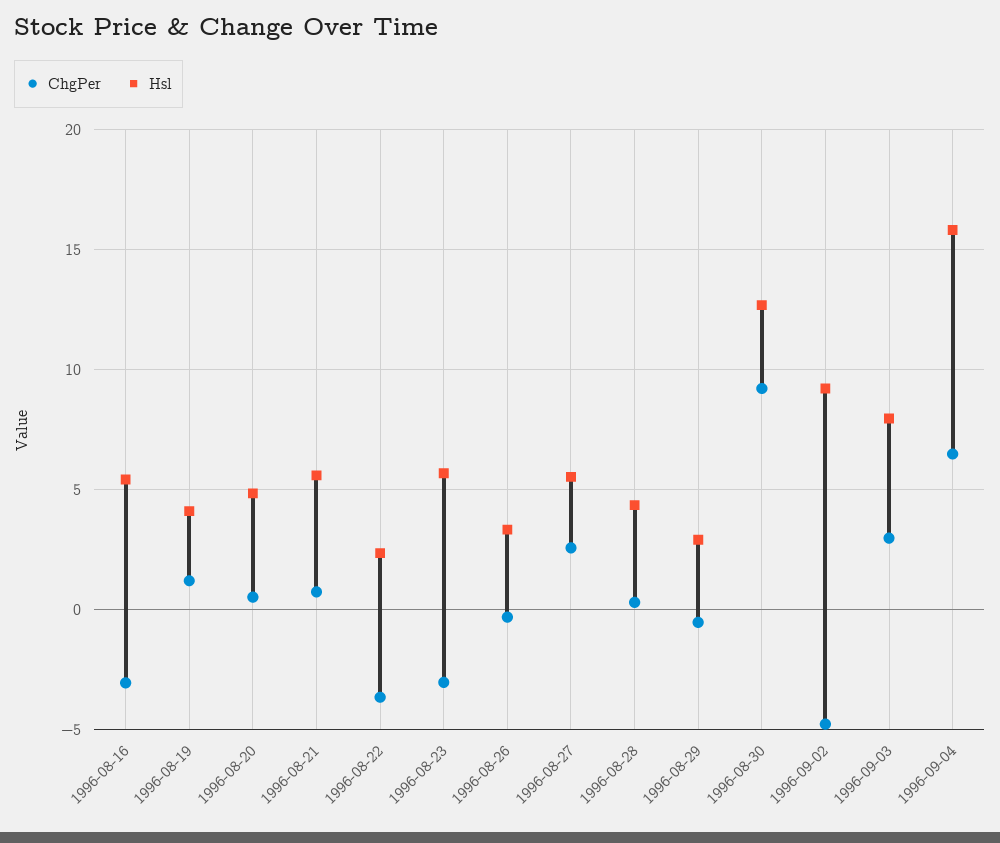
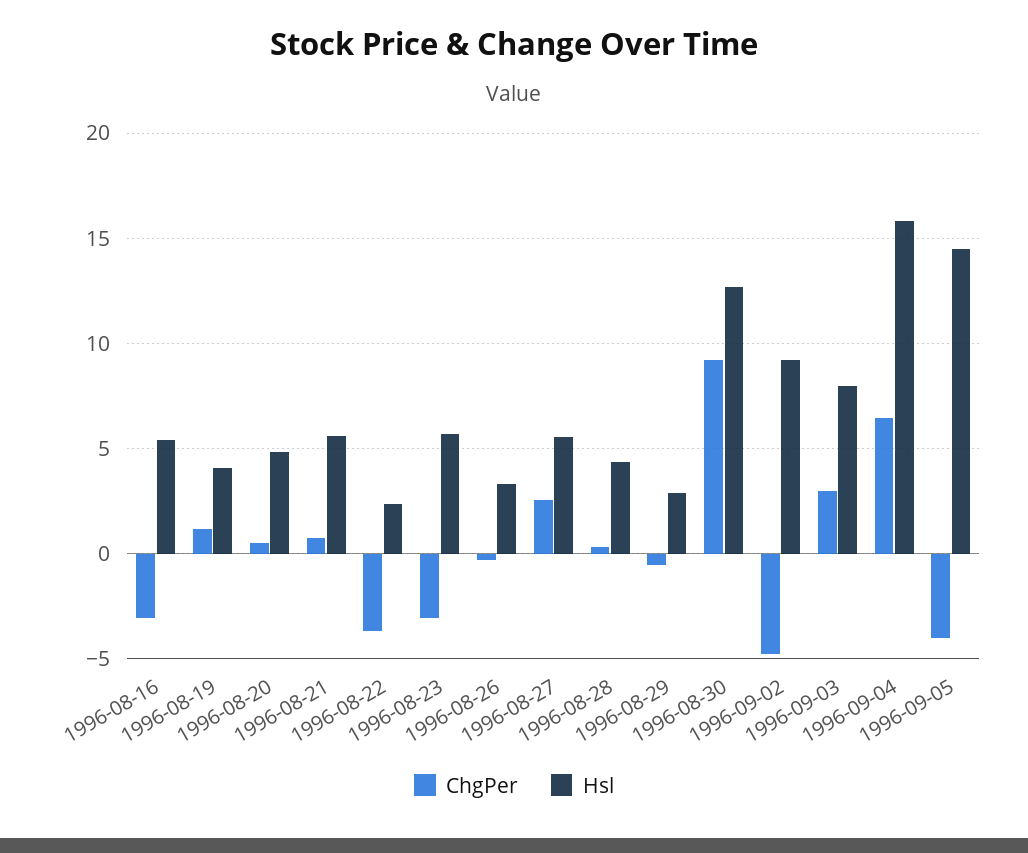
ChgPer, 1996-09-05: none -> -4
Hsl, 1996-09-05: none -> 14.5

